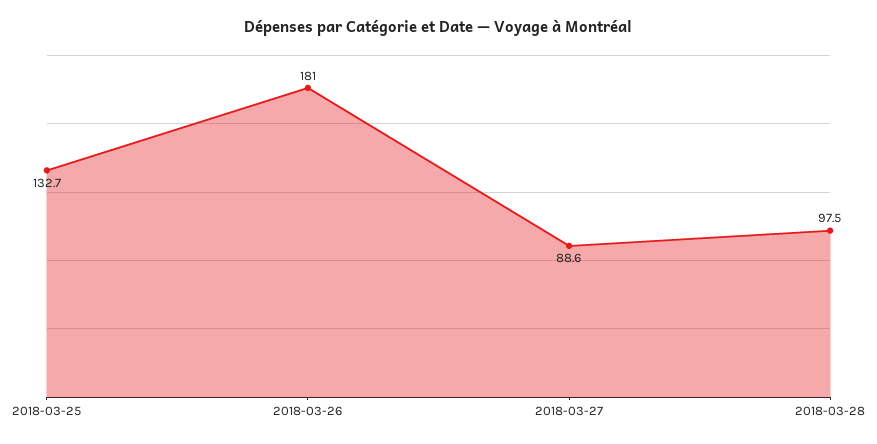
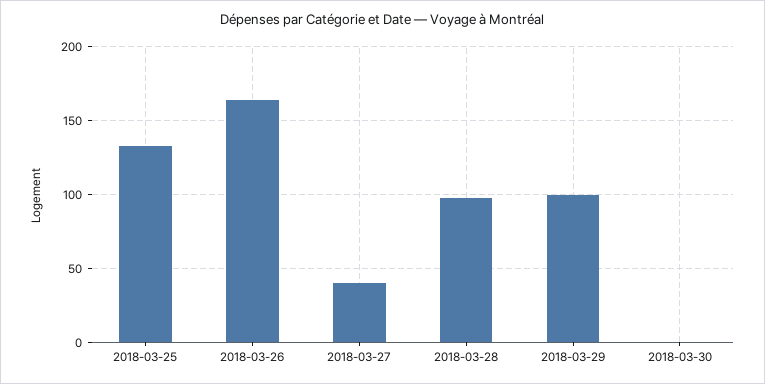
2018-03-26: 181 -> 165
2018-03-27: 88.6 -> 40
2018-03-29: none -> 100
2018-03-30: none -> 0

